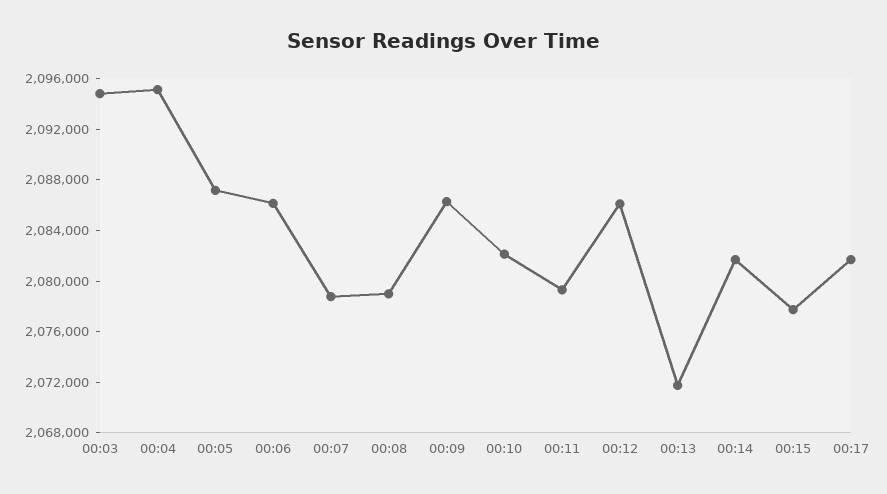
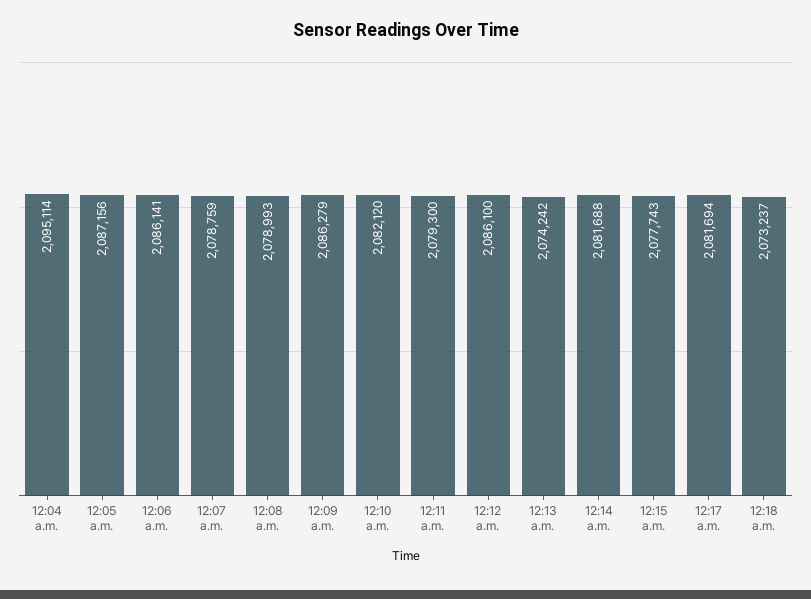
00:03: 2095000 -> none
00:13: 2072000 -> 2074242
12:18 a.m.: none -> 2073237

